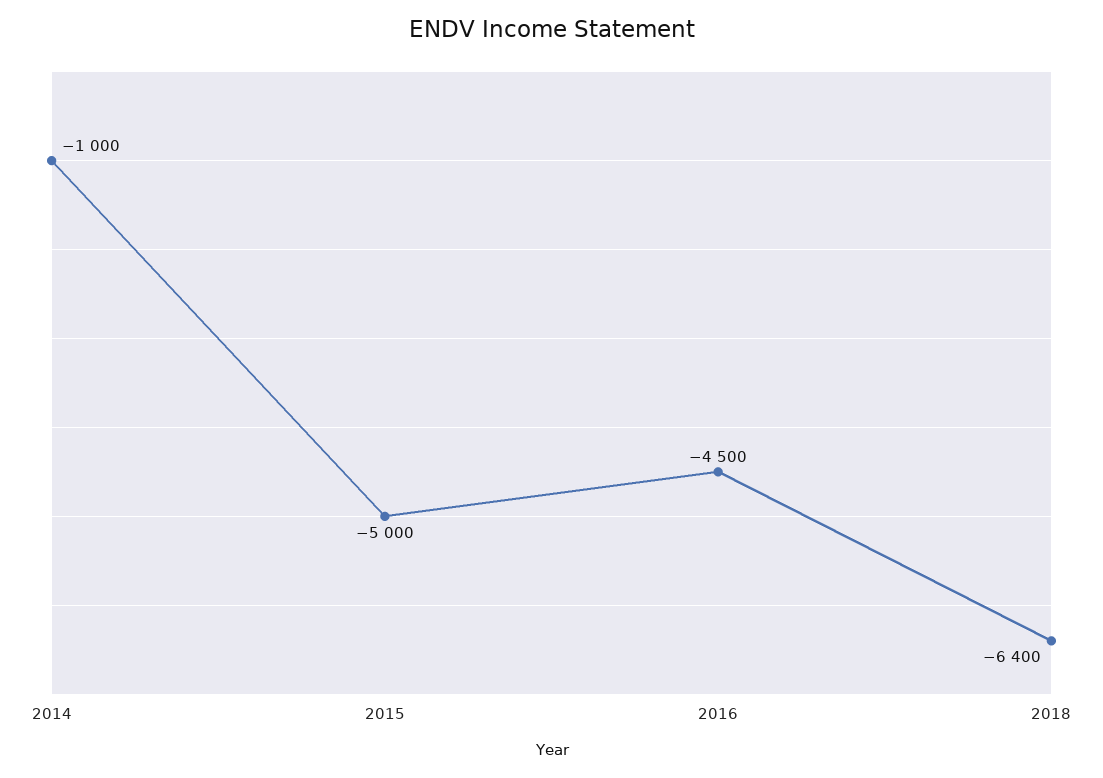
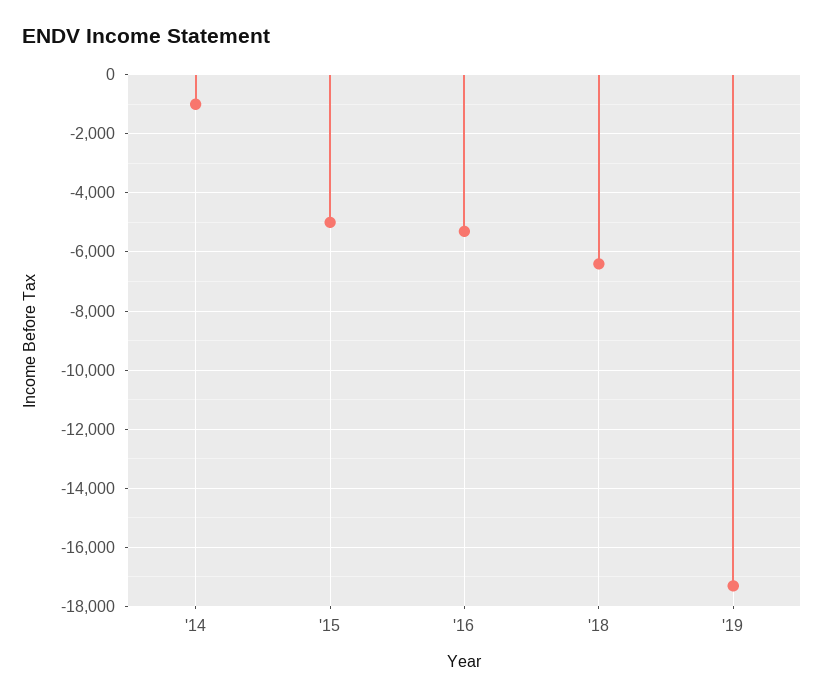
2016: -4500 -> -5250
'19: none -> -17250

